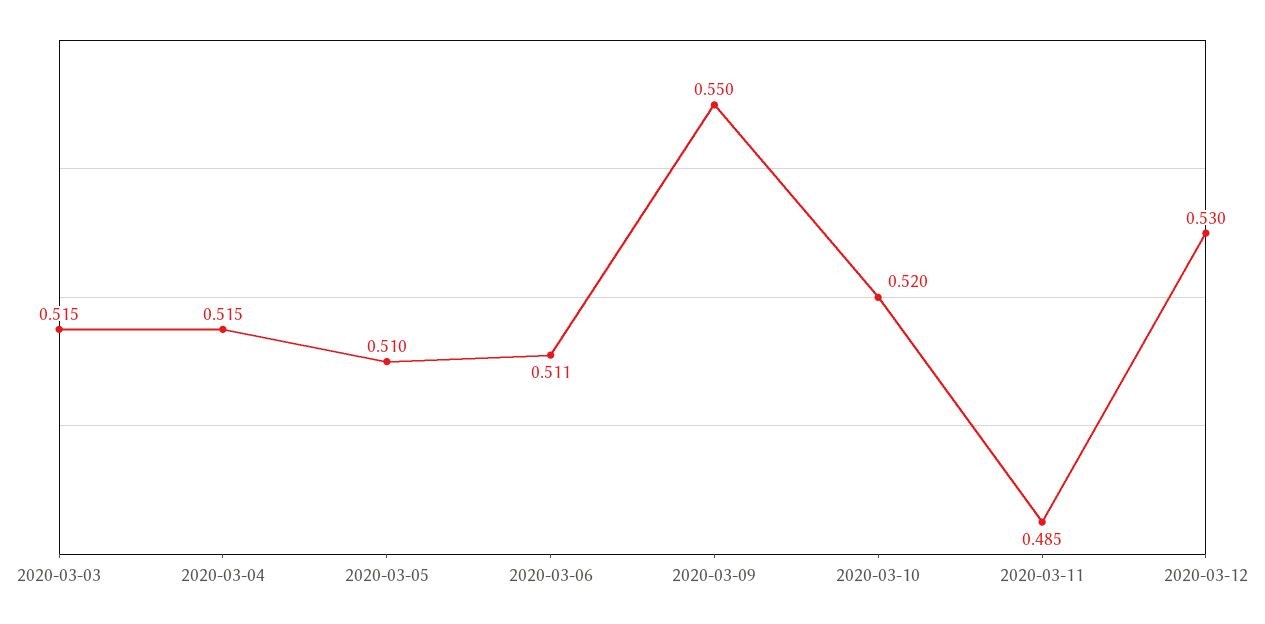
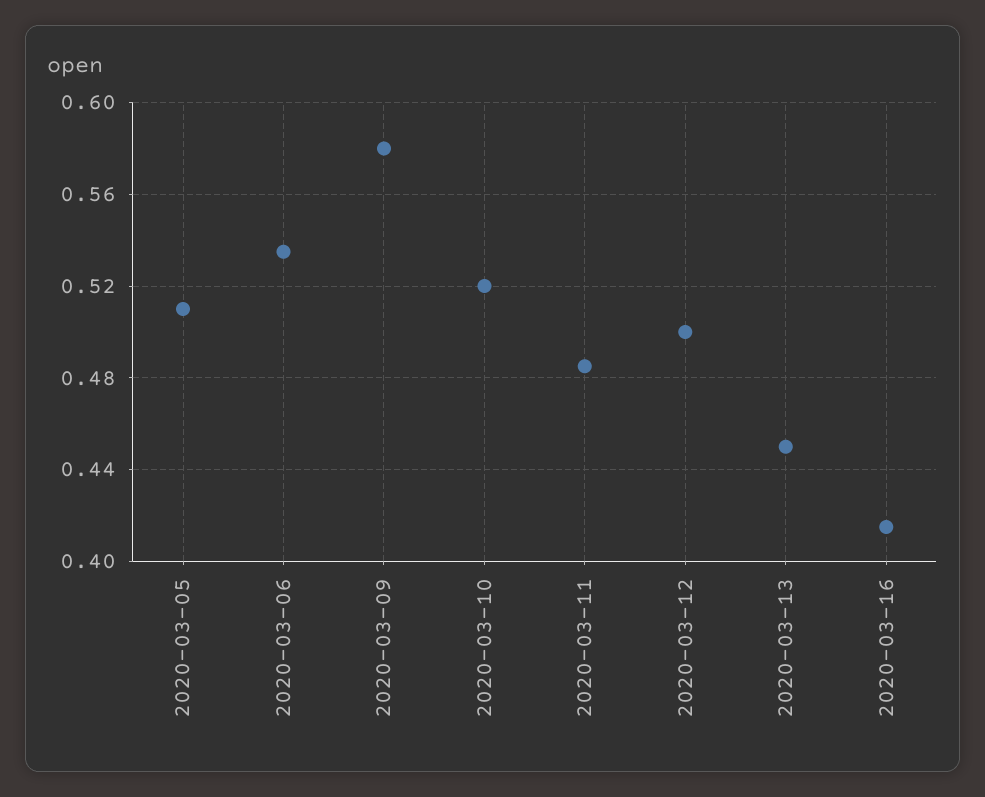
2020-03-03: 0.515 -> none
2020-03-04: 0.515 -> none
2020-03-06: 0.511 -> 0.535
2020-03-09: 0.55 -> 0.58
2020-03-12: 0.53 -> 0.5
2020-03-13: none -> 0.45
2020-03-16: none -> 0.415

